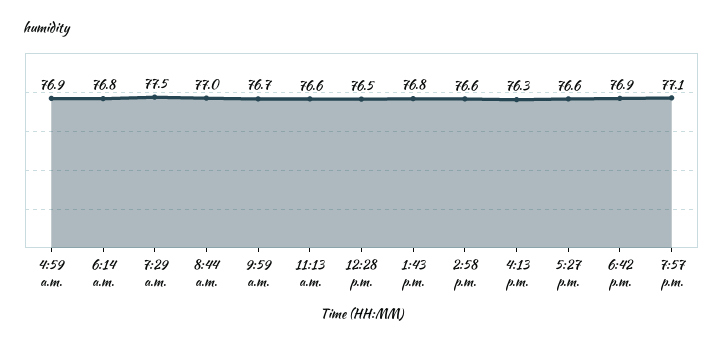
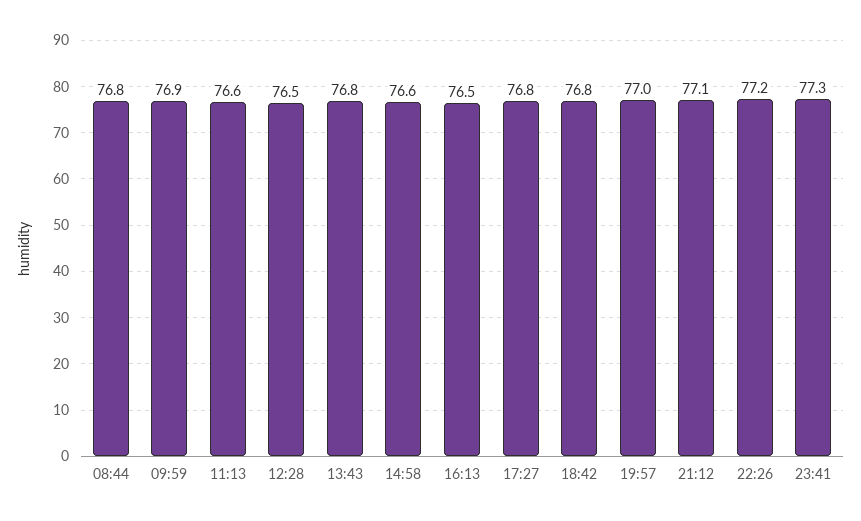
4:59 a.m.: 76.9 -> none
6:14 a.m.: 76.8 -> none
7:29 a.m.: 77.5 -> none
8:44 a.m.: 77 -> 76.8
9:59 a.m.: 76.7 -> 76.9
4:13 p.m.: 76.3 -> 76.5
5:27 p.m.: 76.6 -> 76.8
6:42 p.m.: 76.9 -> 76.8
7:57 p.m.: 77.1 -> 77
21:12: none -> 77.1
22:26: none -> 77.2
23:41: none -> 77.3

